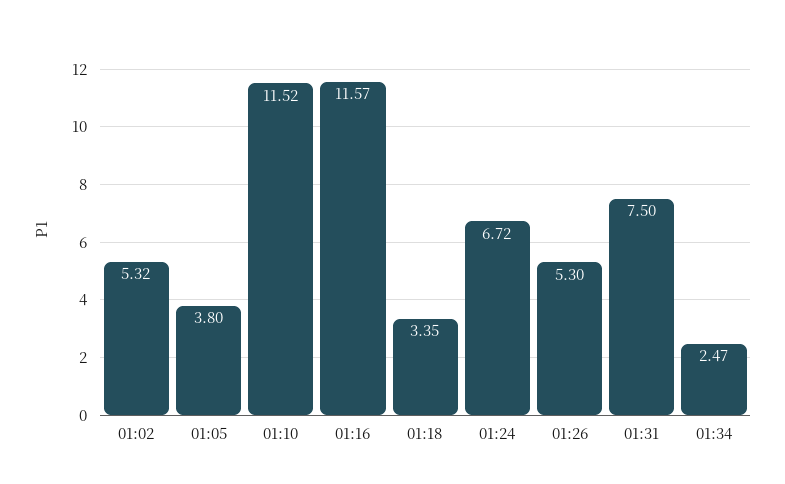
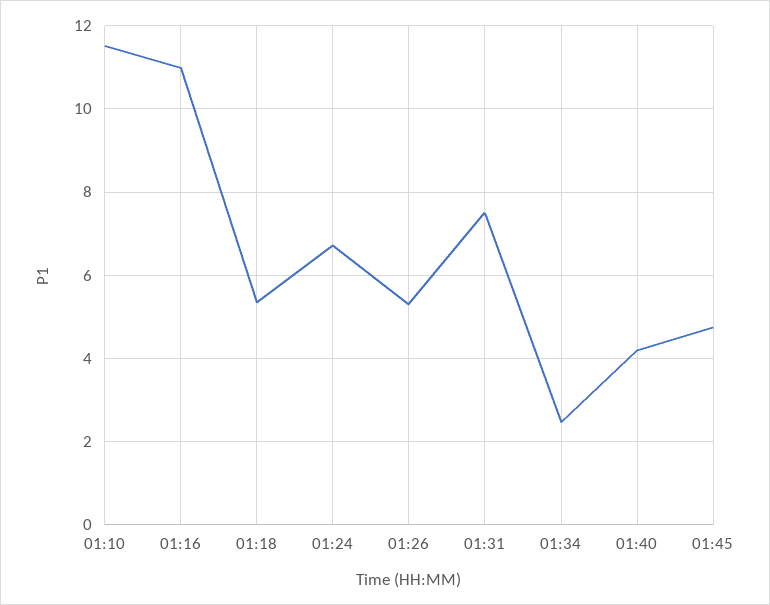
01:02: 5.32 -> none
01:05: 3.8 -> none
01:16: 11.57 -> 11
01:18: 3.35 -> 5.4
01:40: none -> 4.2
01:45: none -> 4.8

